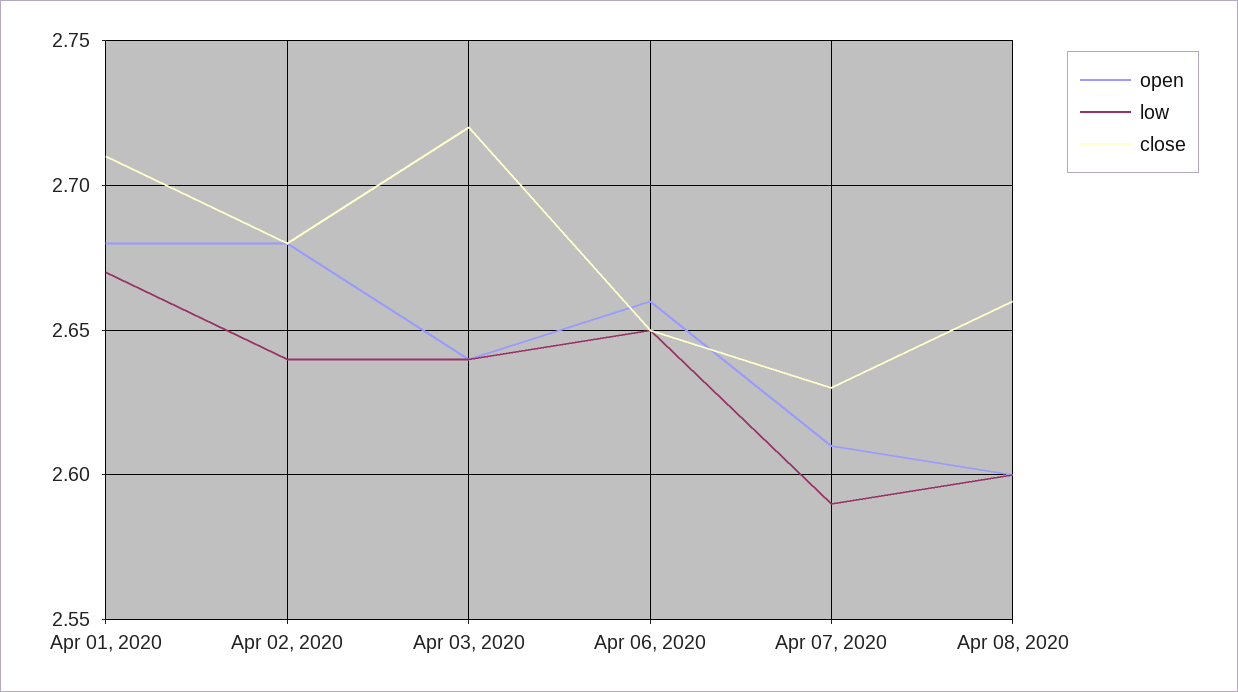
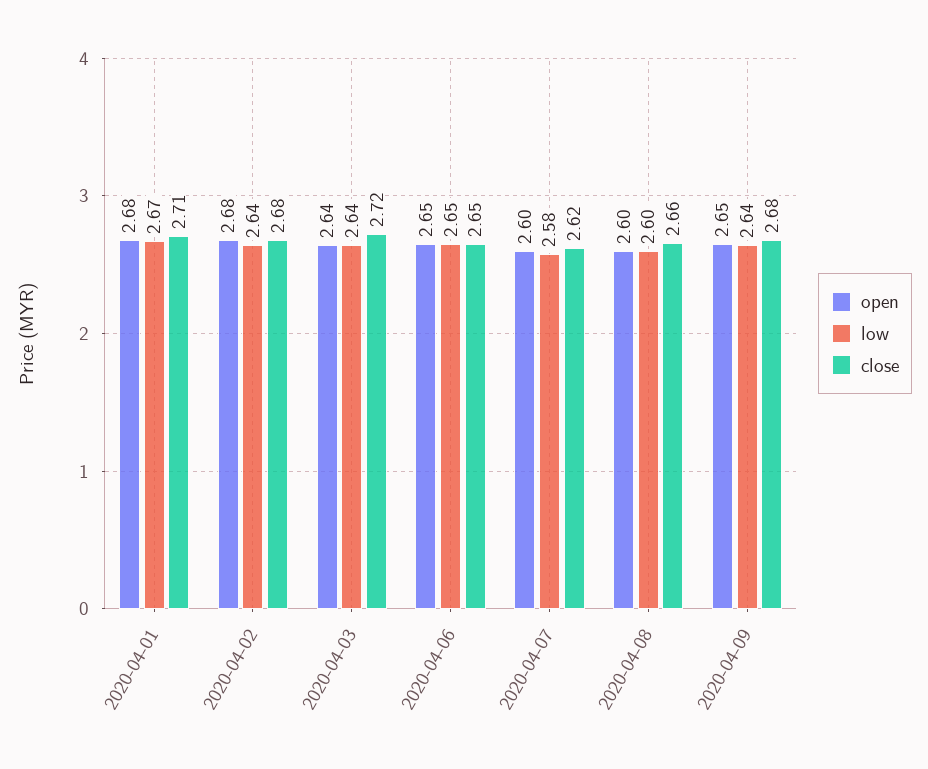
open, Apr 06, 2020: 2.66 -> 2.65
open, Apr 07, 2020: 2.61 -> 2.6
low, Apr 07, 2020: 2.59 -> 2.58
close, Apr 07, 2020: 2.63 -> 2.62
open, 2020-04-09: none -> 2.65
low, 2020-04-09: none -> 2.64
close, 2020-04-09: none -> 2.68

